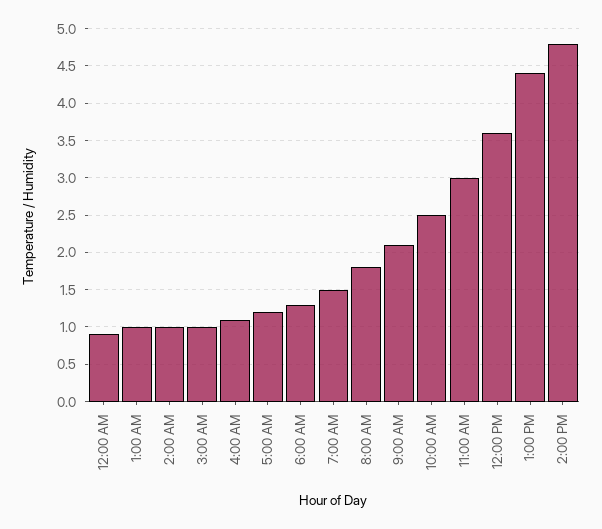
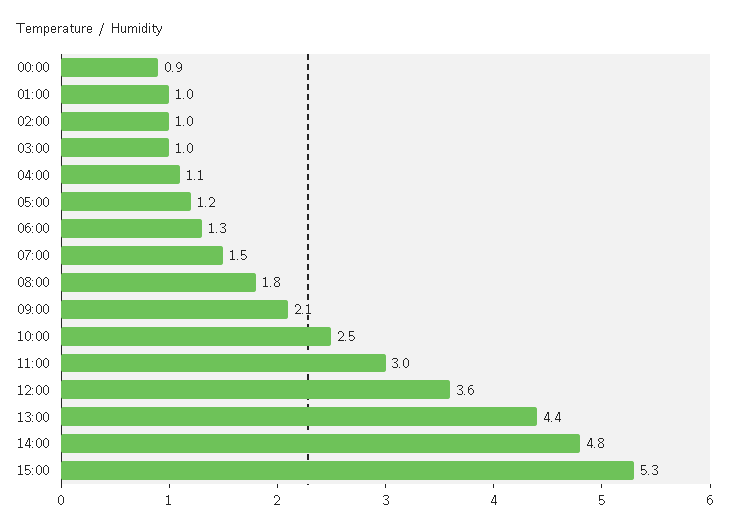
15:00: none -> 5.3

